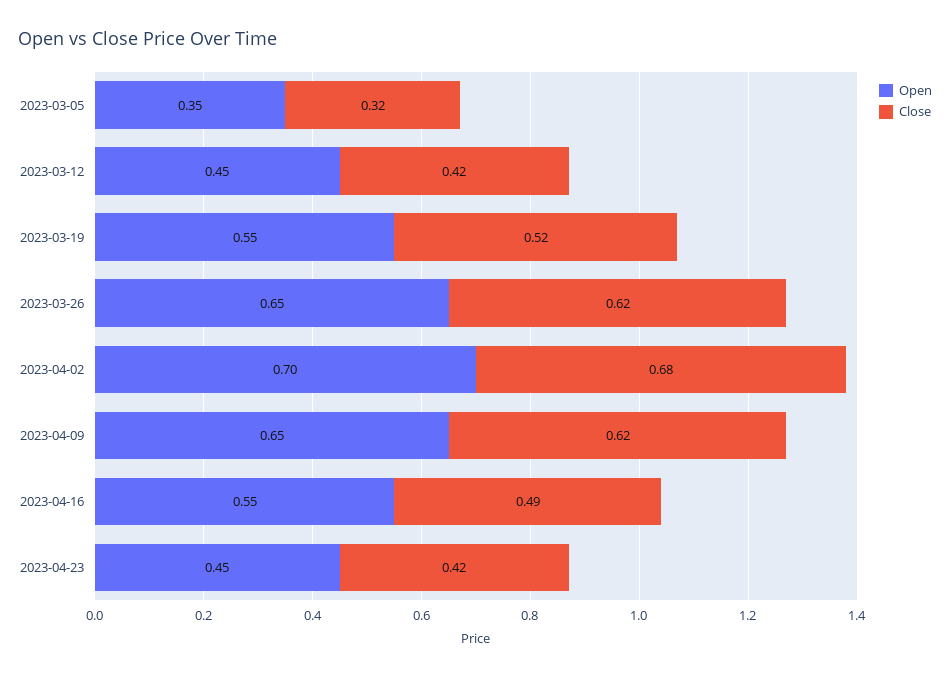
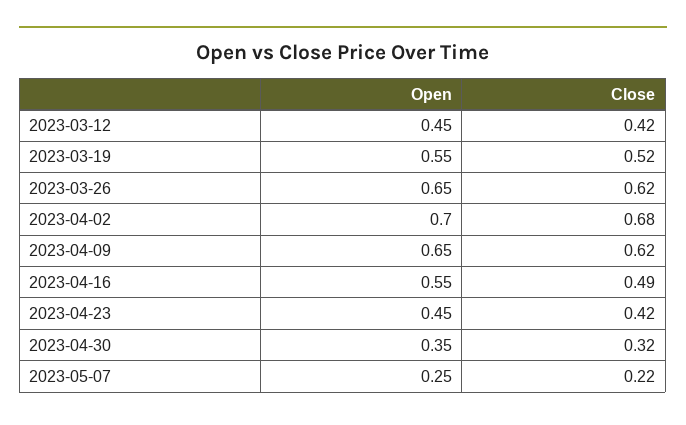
Open, 2023-03-05: 0.35 -> none
Close, 2023-03-05: 0.32 -> none
Open, 2023-04-30: none -> 0.35
Close, 2023-04-30: none -> 0.32
Open, 2023-05-07: none -> 0.25
Close, 2023-05-07: none -> 0.22

